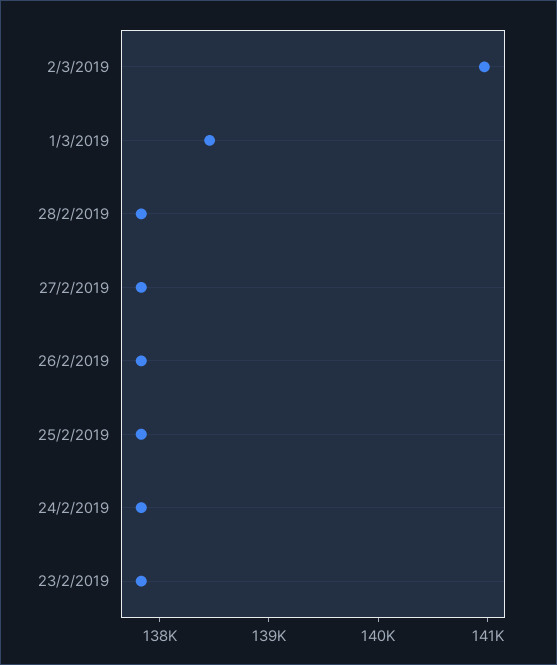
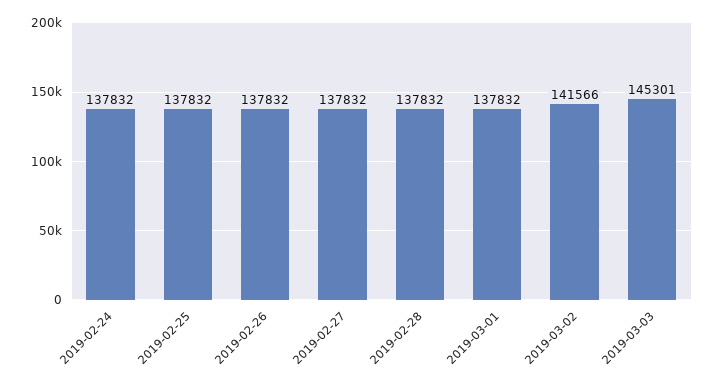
2/3/2019: 141000 -> 141566
1/3/2019: 138400 -> 137832
23/2/2019: 137800 -> none
2019-03-03: none -> 145301

